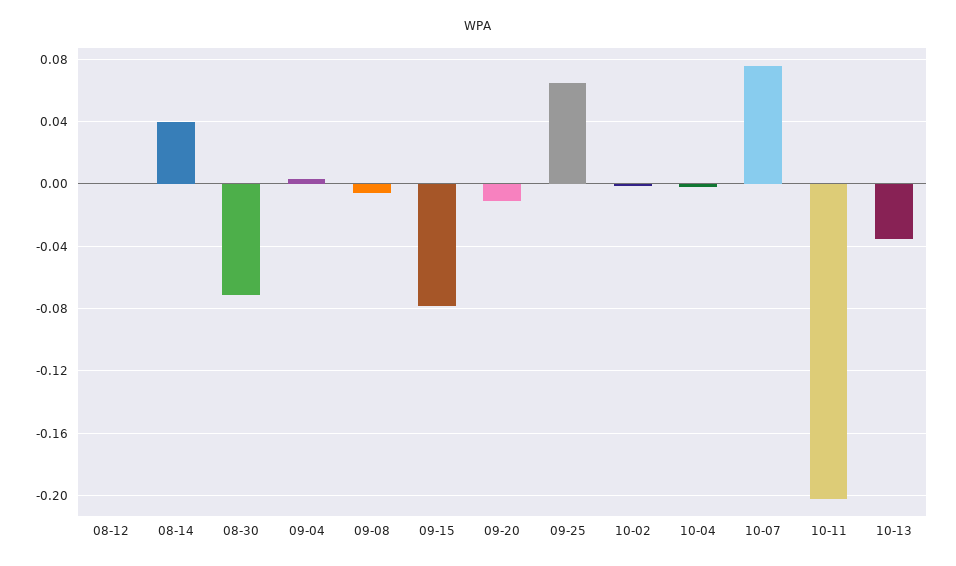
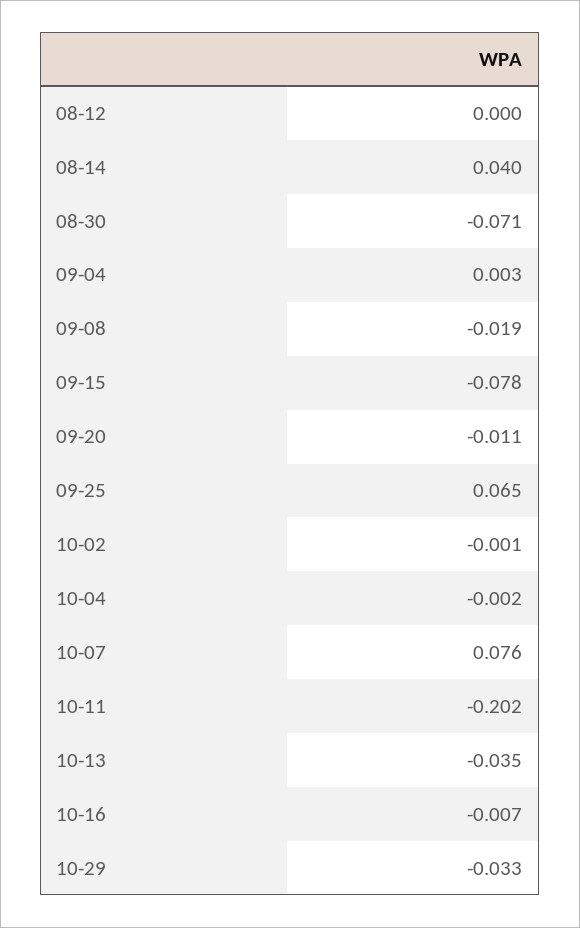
09-08: -0.005 -> -0.019
10-16: none -> -0.007
10-29: none -> -0.033

